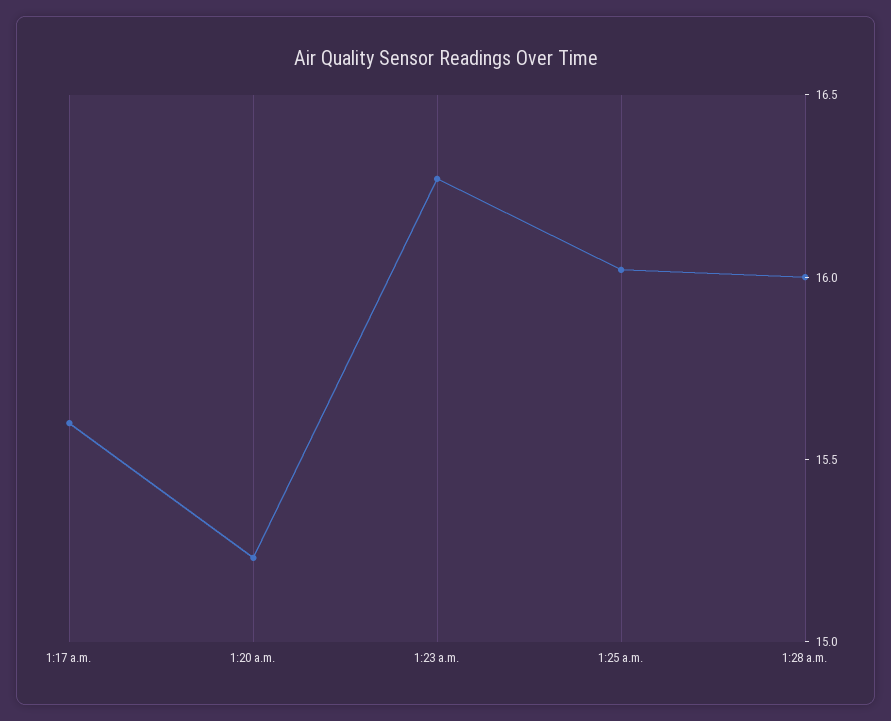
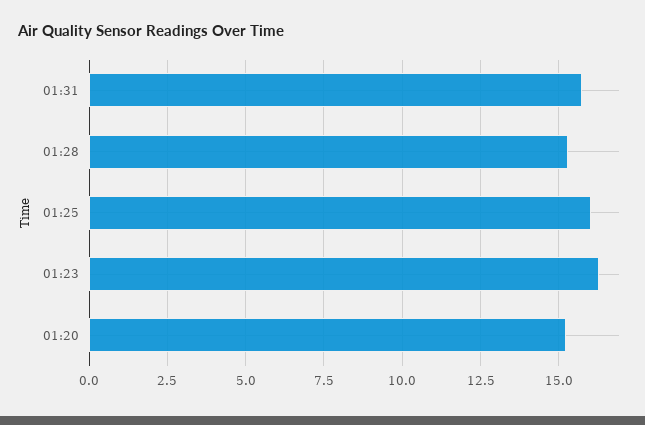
1:17 a.m.: 15.6 -> none
1:28 a.m.: 16 -> 15.25
01:31: none -> 15.75

